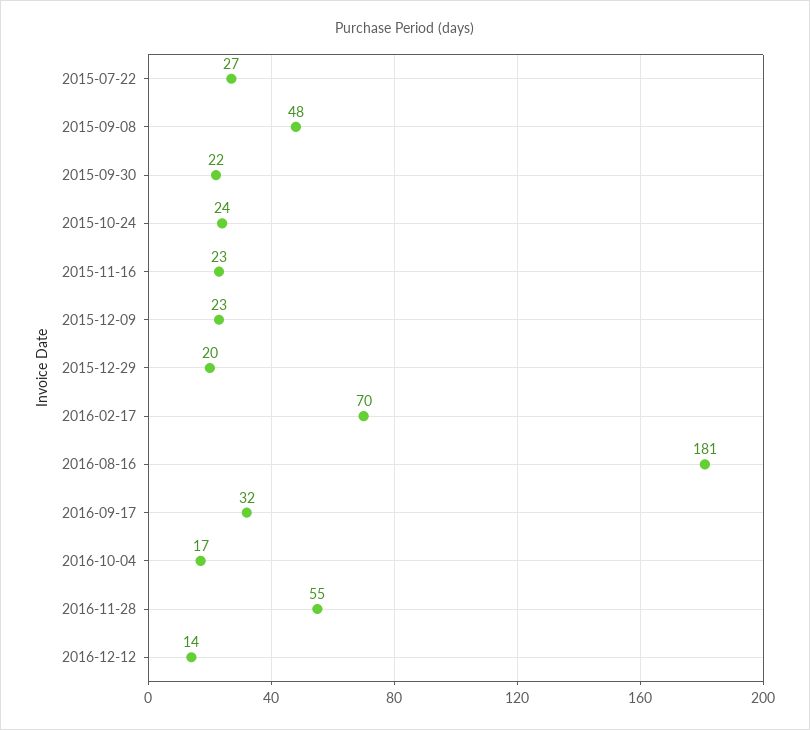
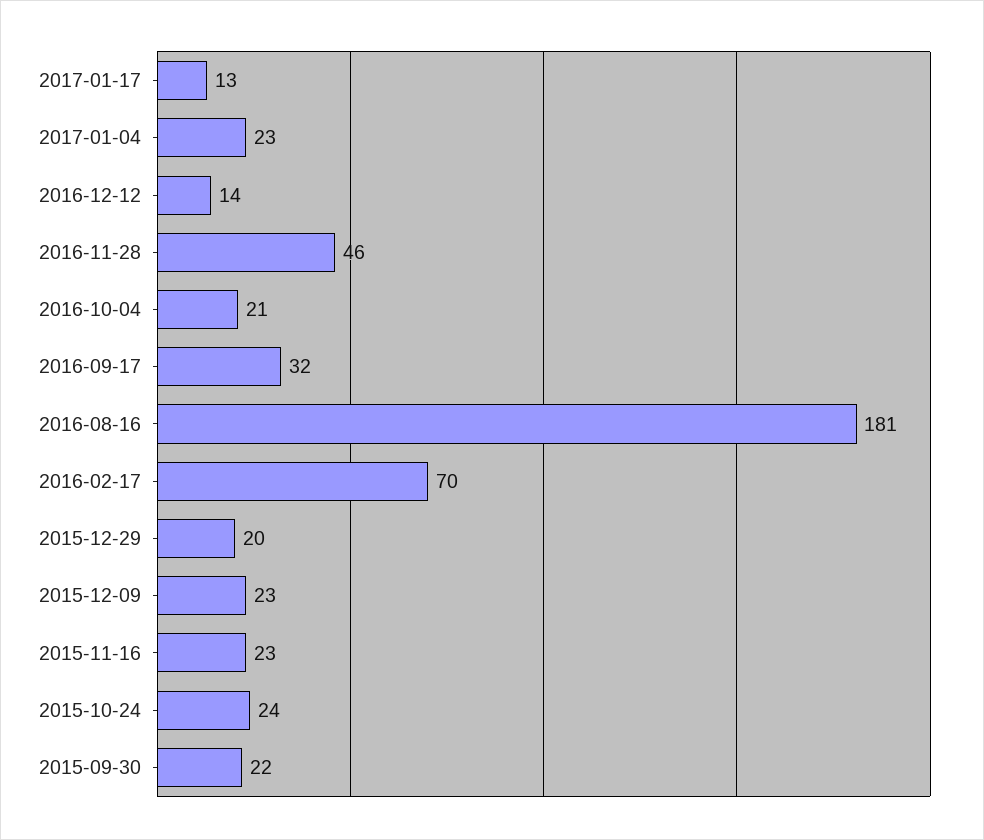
2015-07-22: 27 -> none
2015-09-08: 48 -> none
2016-10-04: 17 -> 21
2016-11-28: 55 -> 46
2017-01-17: none -> 13
2017-01-04: none -> 23

